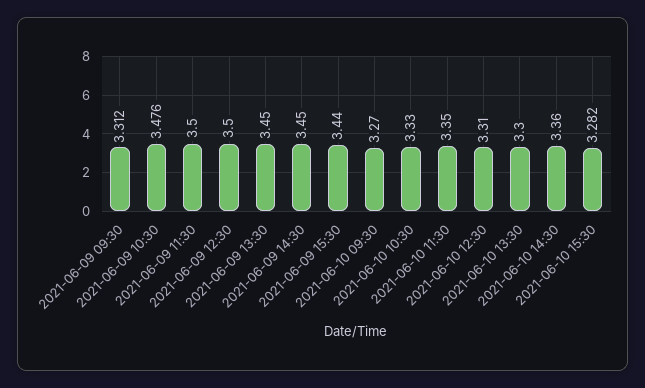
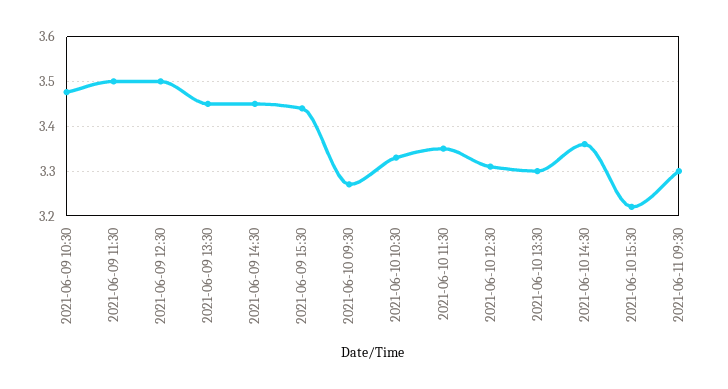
2021-06-09 09:30: 3.312 -> none
2021-06-10 15:30: 3.282 -> 3.22
2021-06-11 09:30: none -> 3.3

